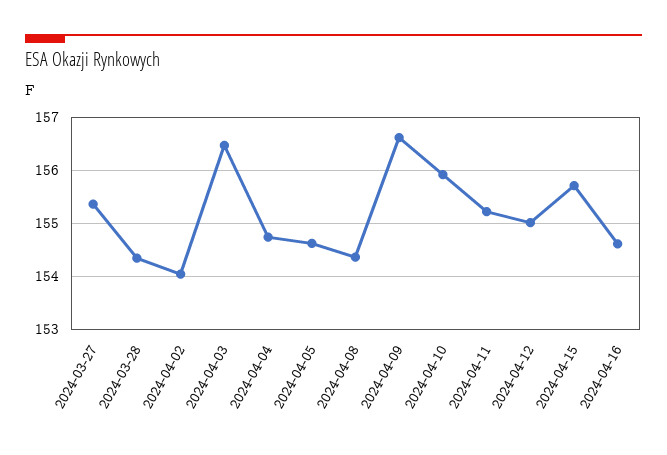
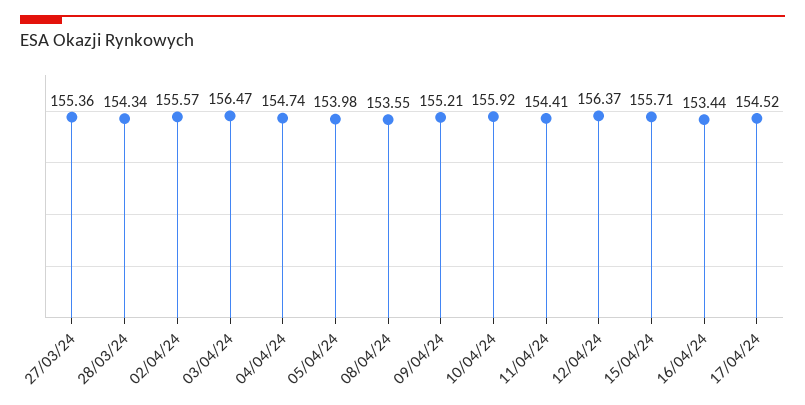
2024-04-02: 154 -> 155.57
2024-04-05: 154.6 -> 153.98
2024-04-08: 154.4 -> 153.55
2024-04-09: 156.6 -> 155.21
2024-04-11: 155.2 -> 154.41
2024-04-12: 155 -> 156.37
2024-04-16: 154.6 -> 153.44
17/04/24: none -> 154.52

